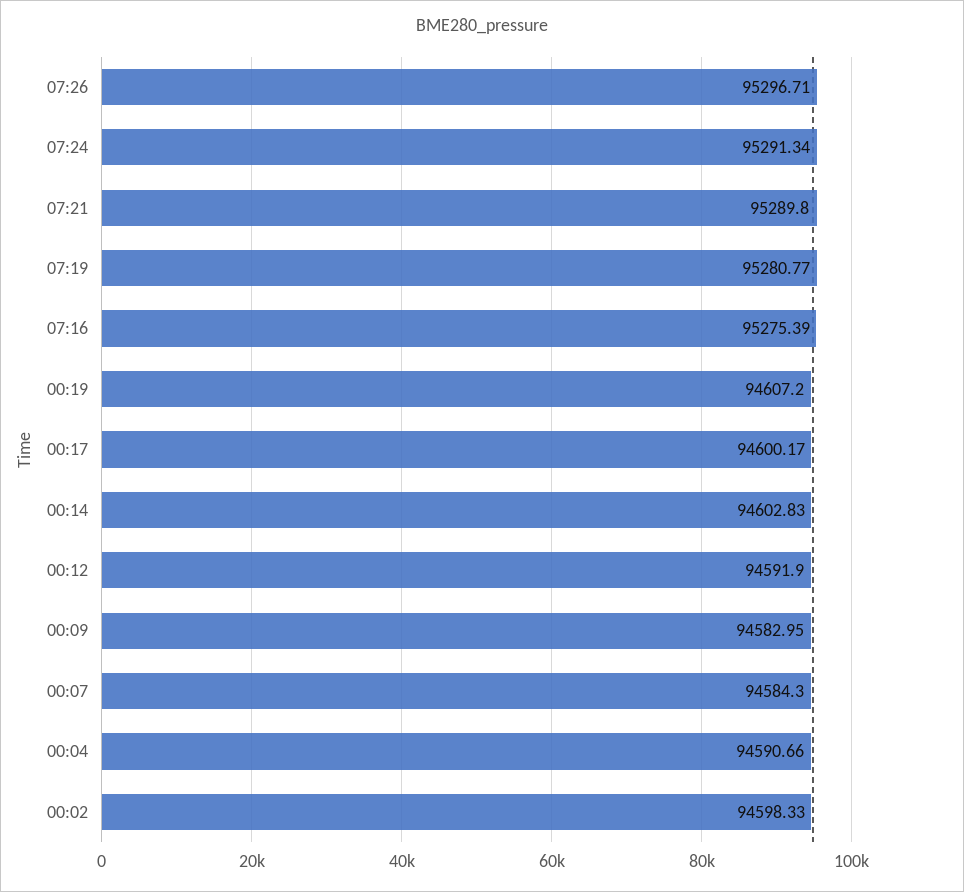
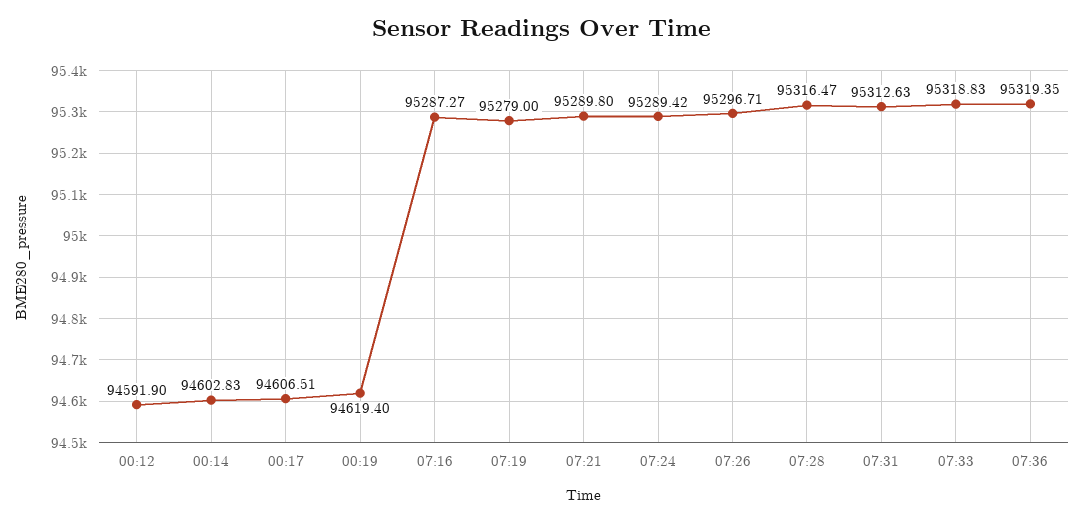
07:24: 95291.34 -> 95289.42
07:19: 95280.77 -> 95279
07:16: 95275.39 -> 95287.27
00:19: 94607.2 -> 94619.4
00:17: 94600.17 -> 94606.51
00:09: 94582.95 -> none
00:07: 94584.3 -> none
00:04: 94590.66 -> none
00:02: 94598.33 -> none
07:28: none -> 95316.47
07:31: none -> 95312.63
07:33: none -> 95318.83
07:36: none -> 95319.35

